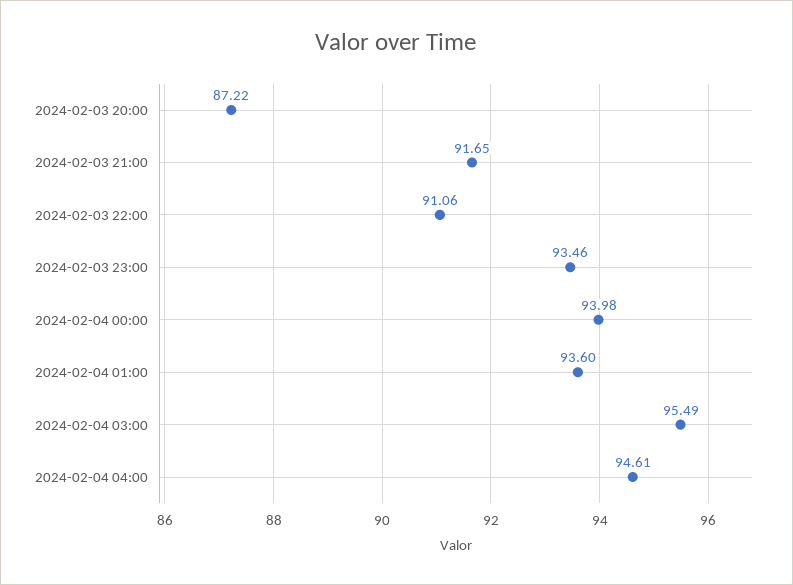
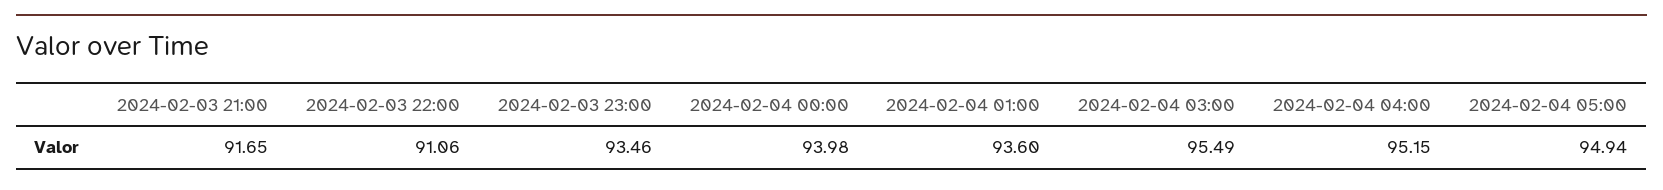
2024-02-03 20:00: 87.22 -> none
2024-02-04 04:00: 94.61 -> 95.15
2024-02-04 05:00: none -> 94.94

